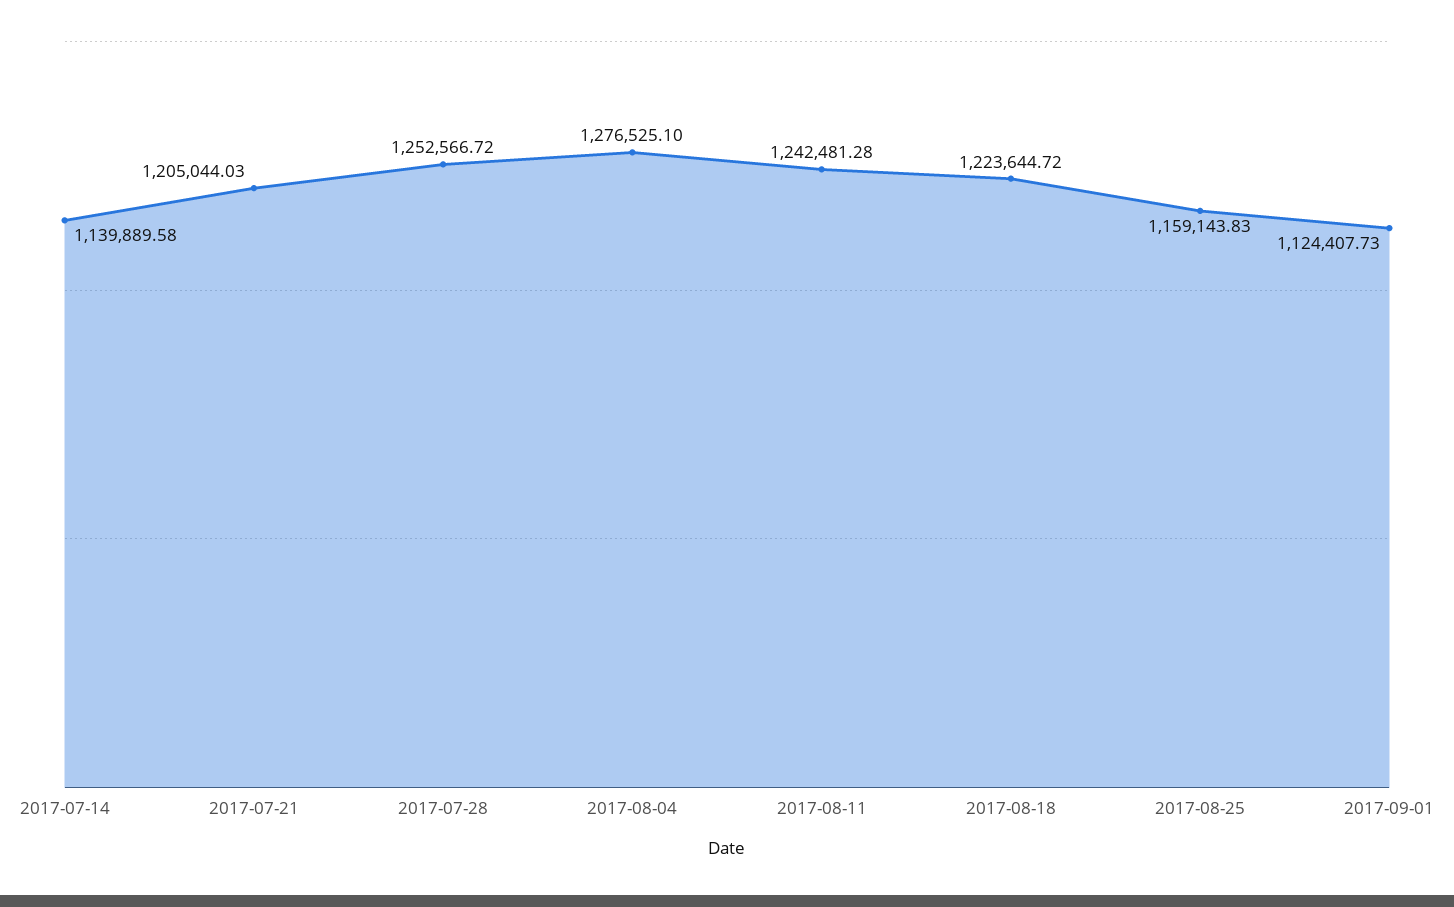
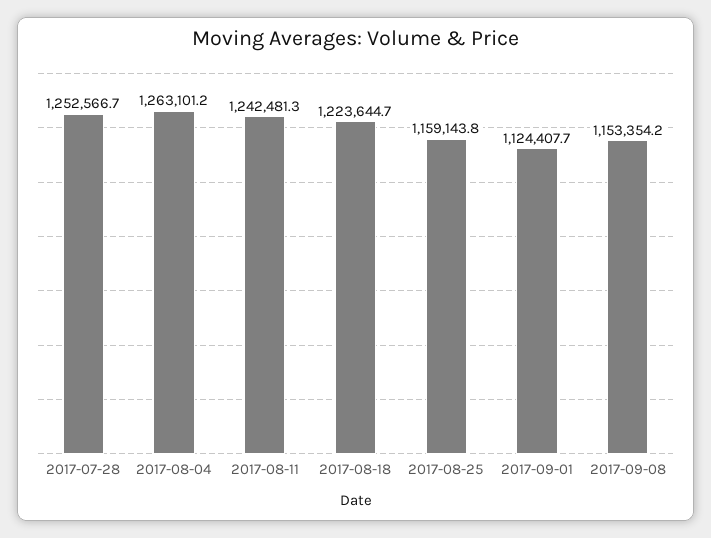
2017-07-14: 1139889.58 -> none
2017-07-21: 1205044.03 -> none
2017-08-04: 1276525.1 -> 1263101.2
2017-09-08: none -> 1153354.2

